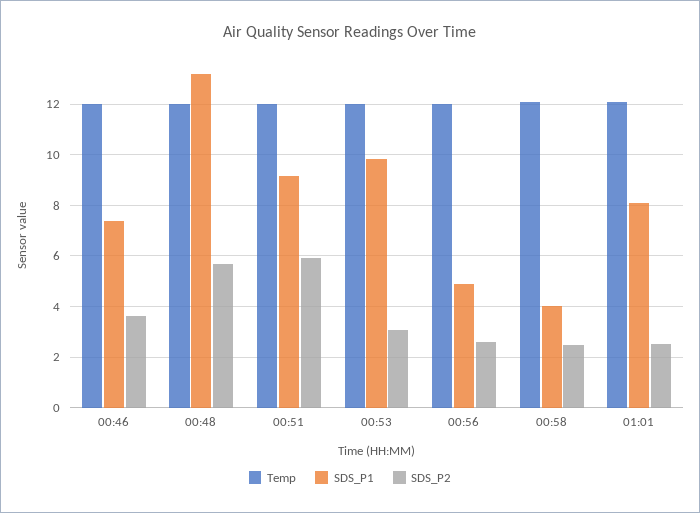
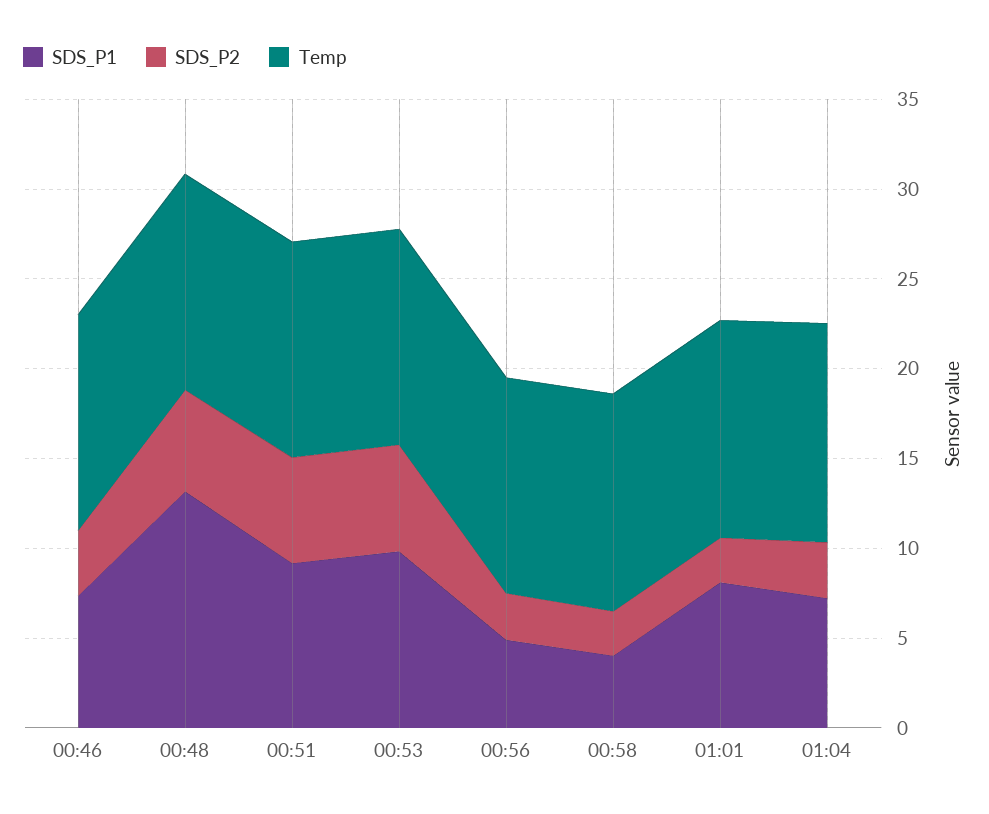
SDS_P2, 00:53: 3 -> 6
SDS_P1, 01:04: none -> 7
SDS_P2, 01:04: none -> 3
Temp, 01:04: none -> 12

